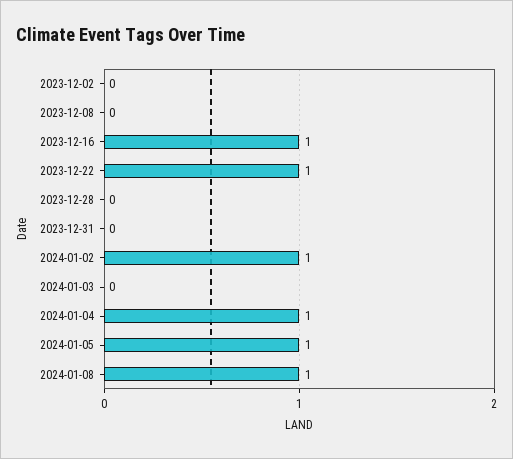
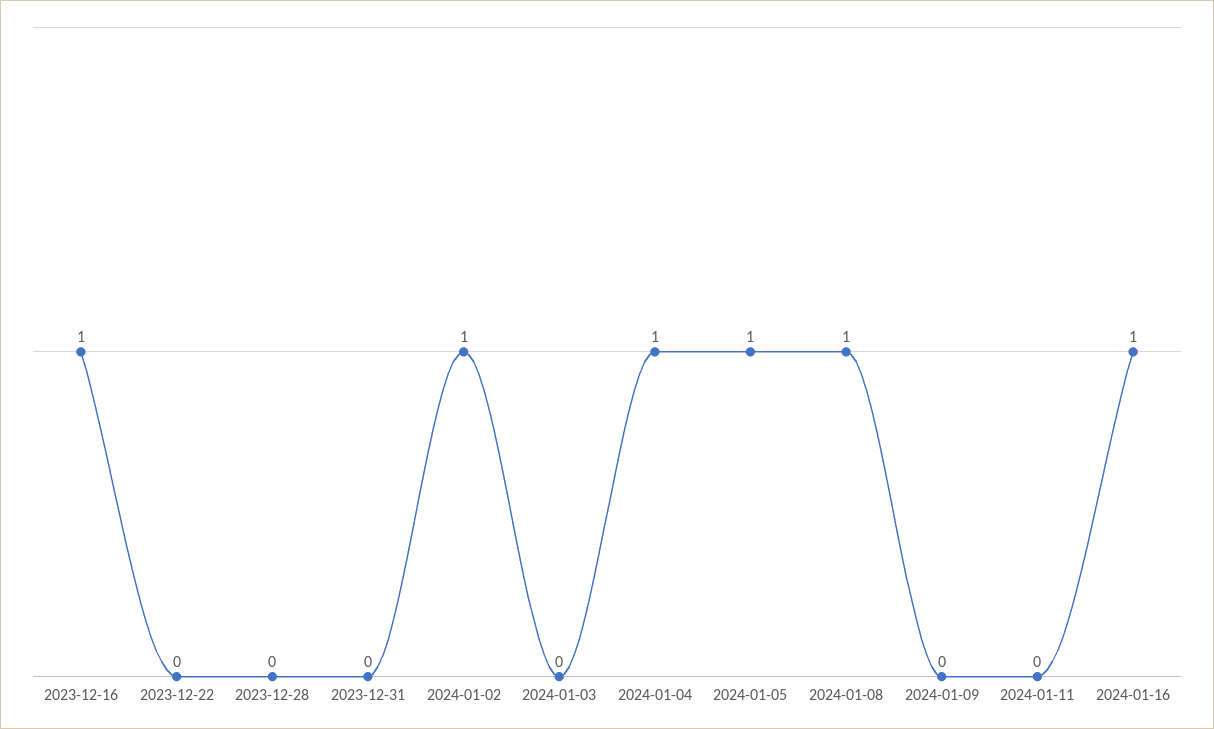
2023-12-02: 0 -> none
2023-12-08: 0 -> none
2023-12-22: 1 -> 0
2024-01-09: none -> 0
2024-01-11: none -> 0
2024-01-16: none -> 1

